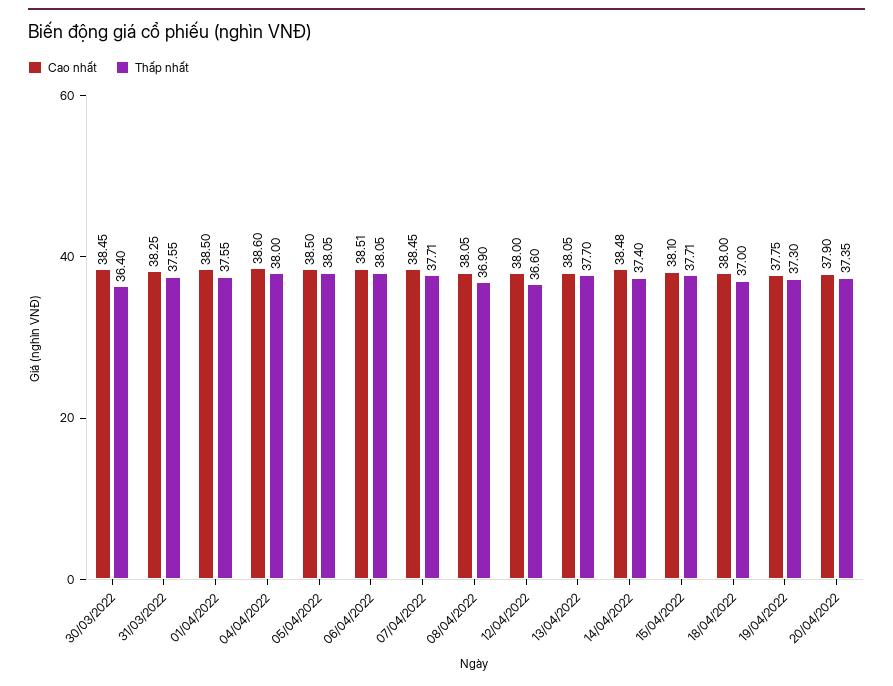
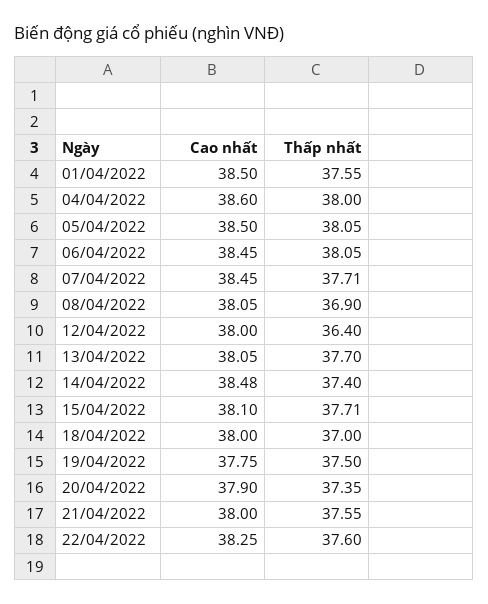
Cao nhất, 30/03/2022: 38.45 -> none
Thấp nhất, 30/03/2022: 36.4 -> none
Cao nhất, 31/03/2022: 38.25 -> none
Thấp nhất, 31/03/2022: 37.55 -> none
Cao nhất, 06/04/2022: 38.51 -> 38.45
Thấp nhất, 12/04/2022: 36.6 -> 36.4
Thấp nhất, 19/04/2022: 37.3 -> 37.5
Cao nhất, 21/04/2022: none -> 38
Thấp nhất, 21/04/2022: none -> 37.55
Cao nhất, 22/04/2022: none -> 38.25
Thấp nhất, 22/04/2022: none -> 37.6

